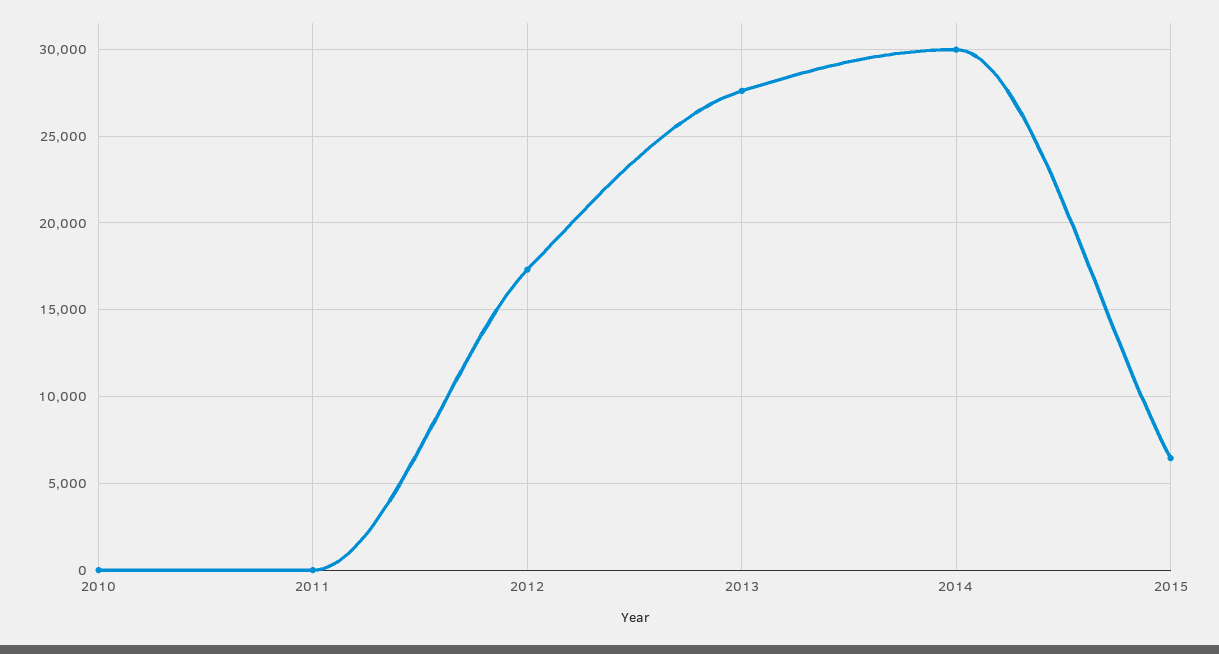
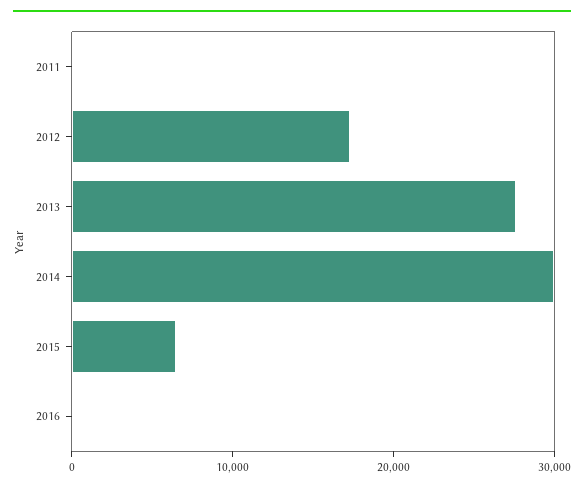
2010: 0 -> none
2016: none -> 0

